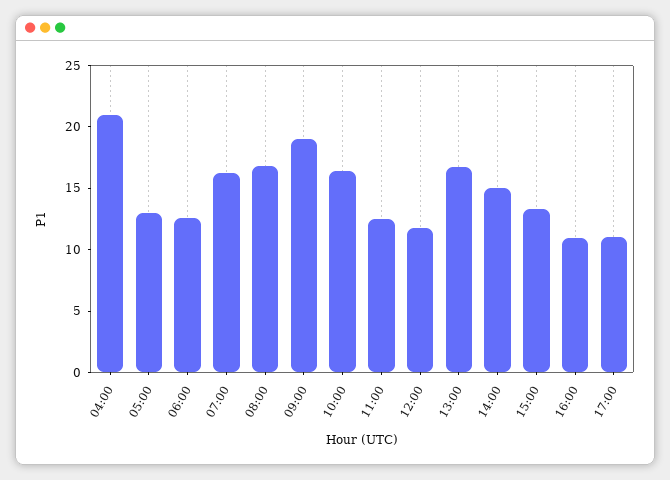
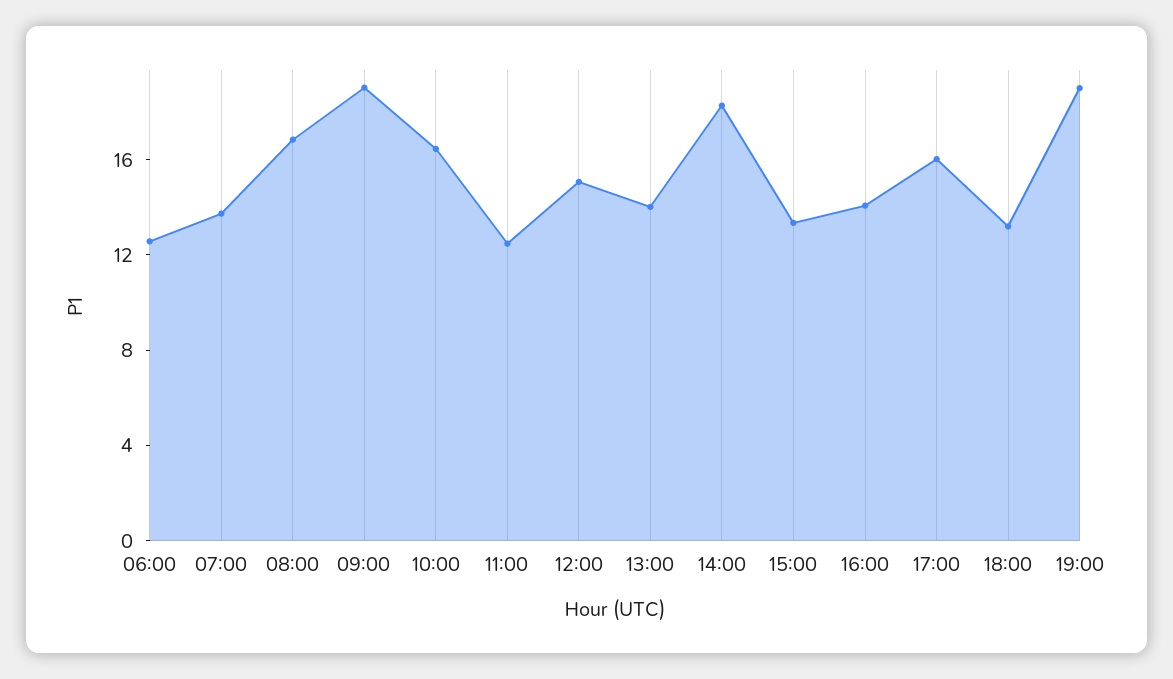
04:00: 21 -> none
05:00: 13 -> none
07:00: 16 -> 14
12:00: 12 -> 15
13:00: 17 -> 14
14:00: 15 -> 18
16:00: 11 -> 14
17:00: 11 -> 16
18:00: none -> 13
19:00: none -> 19

